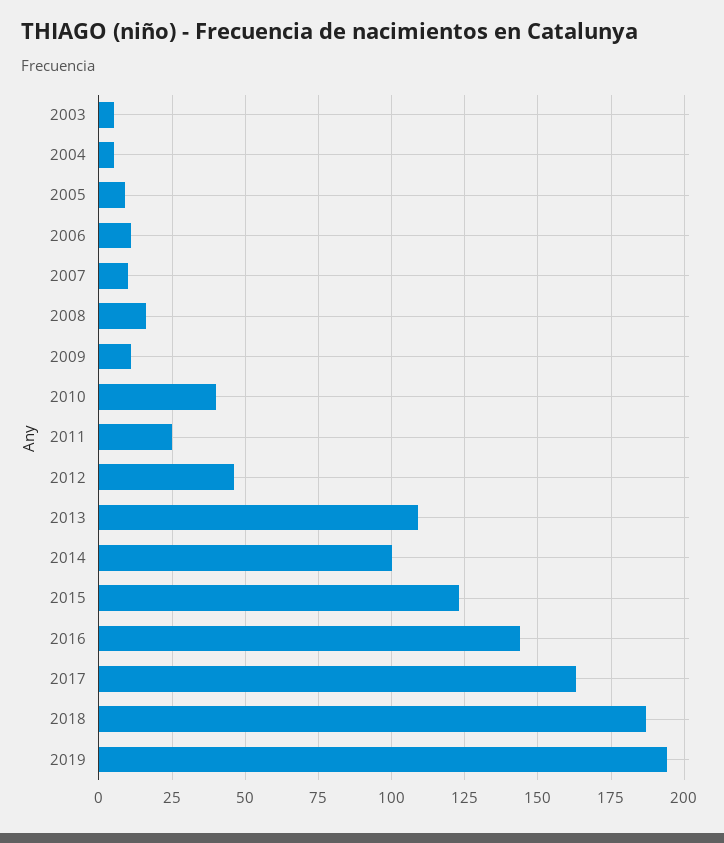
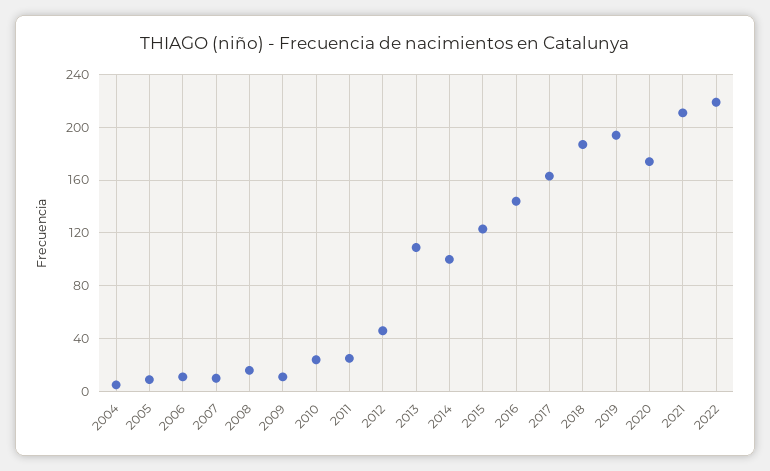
2003: 5 -> none
2010: 40 -> 25
2020: none -> 175
2021: none -> 210
2022: none -> 220

